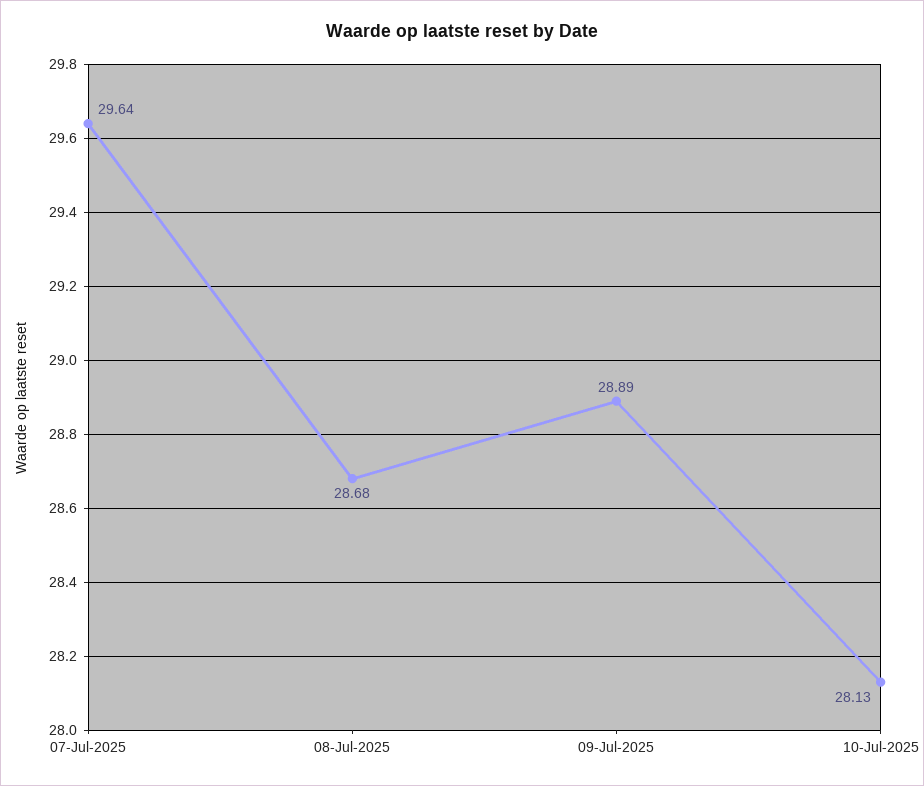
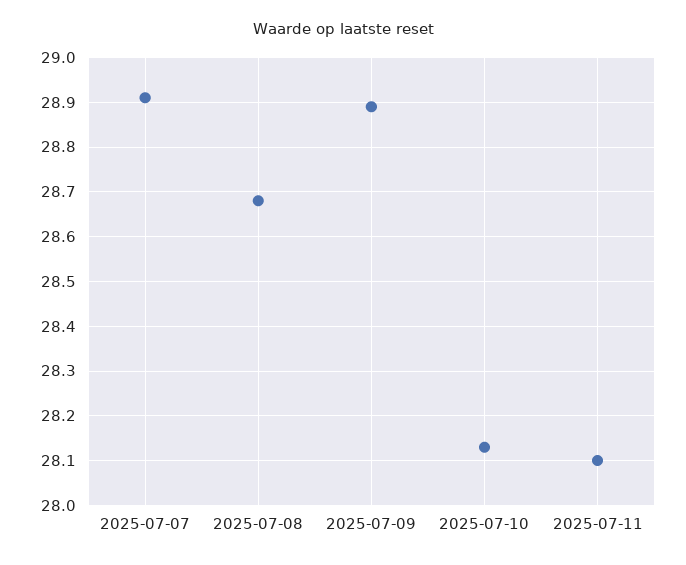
07-Jul-2025: 29.64 -> 28.9
2025-07-11: none -> 28.1

